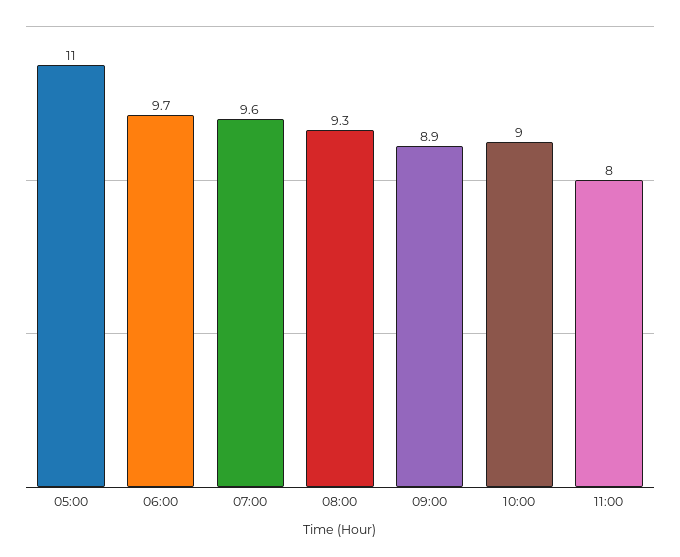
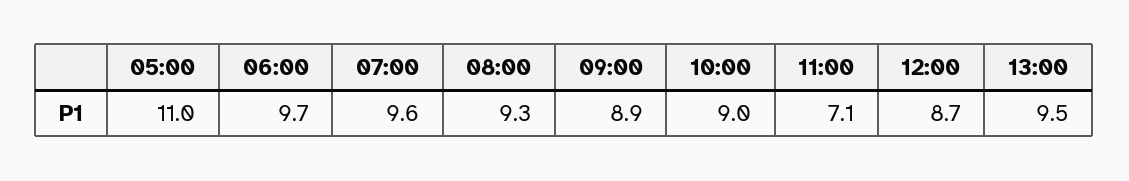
11:00: 8 -> 7.1
12:00: none -> 8.7
13:00: none -> 9.5

